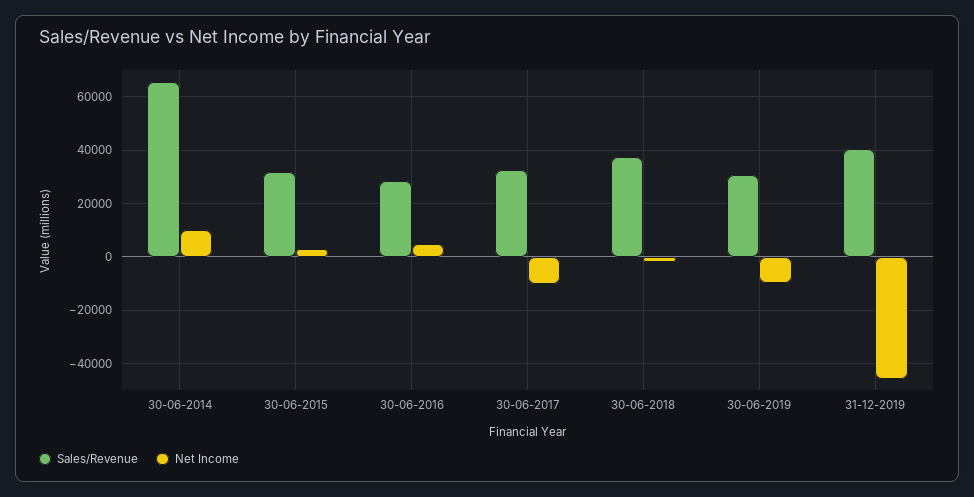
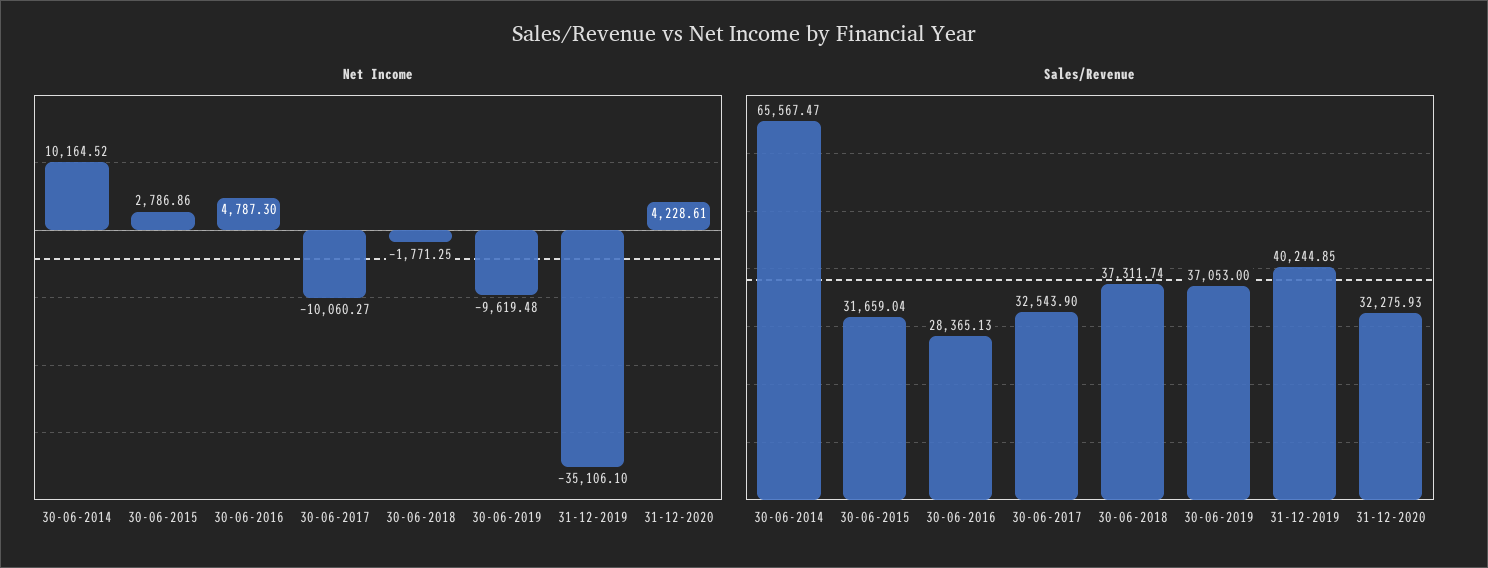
Sales/Revenue, 30-06-2019: 30000 -> 37053
Net Income, 31-12-2019: -45000 -> -35106.1
Net Income, 31-12-2020: none -> 4228.61
Sales/Revenue, 31-12-2020: none -> 32275.93

